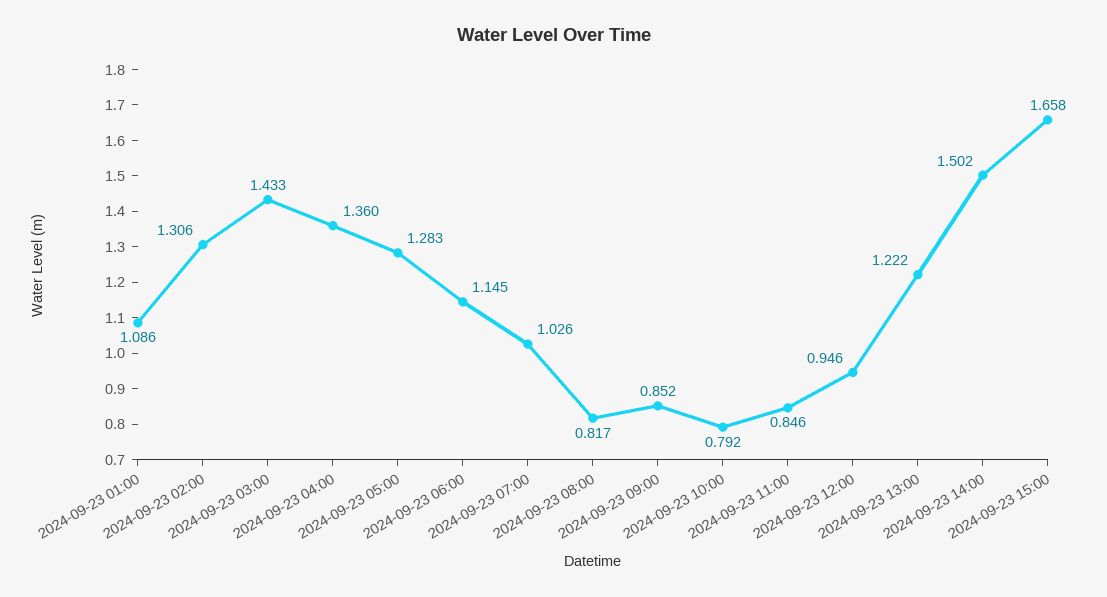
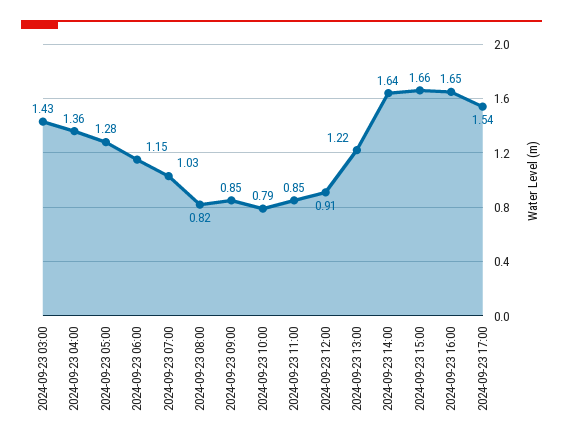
2024-09-23 01:00: 1.086 -> none
2024-09-23 02:00: 1.306 -> none
2024-09-23 12:00: 0.946 -> 0.91
2024-09-23 14:00: 1.502 -> 1.64
2024-09-23 16:00: none -> 1.65
2024-09-23 17:00: none -> 1.54

